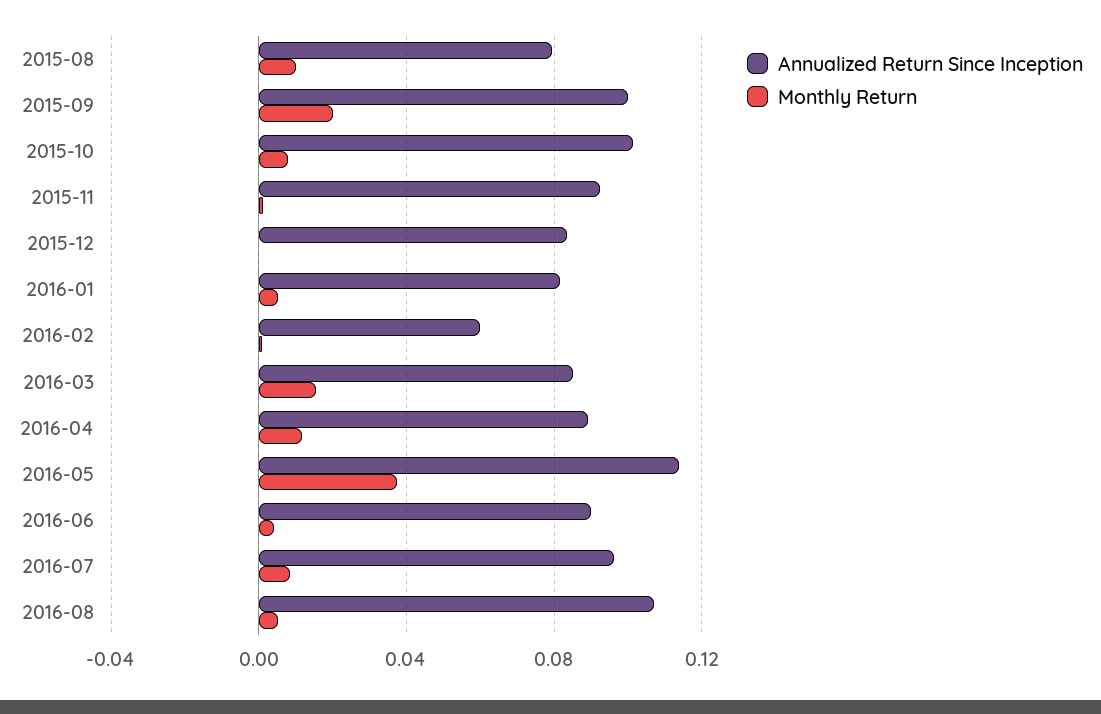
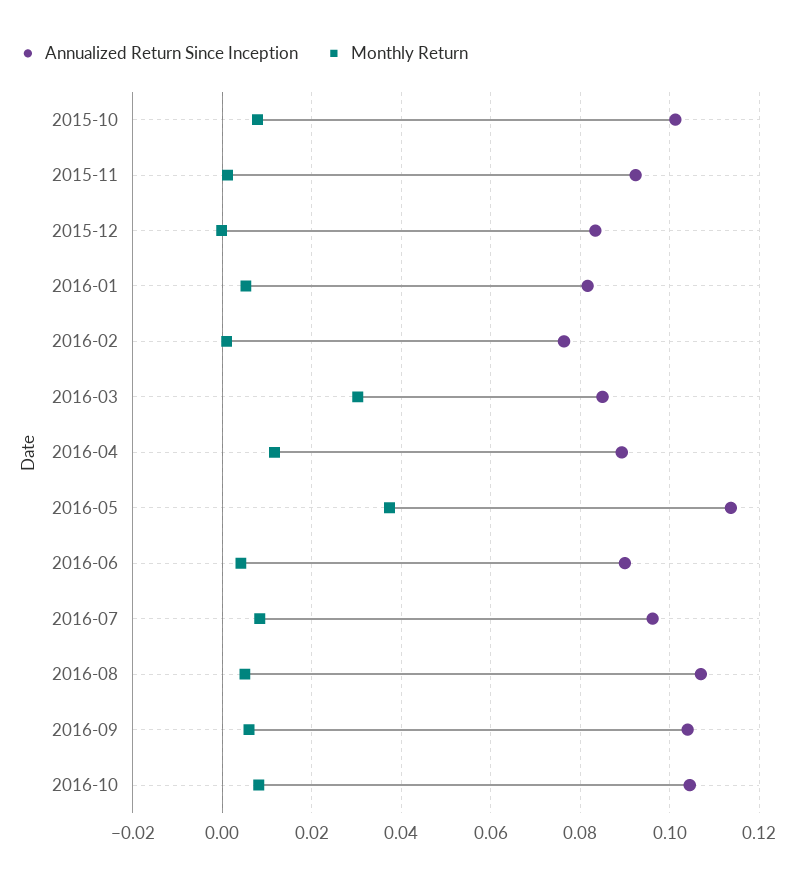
Annualized Return Since Inception, 2015-08: 0.08 -> none
Monthly Return, 2015-08: 0.01 -> none
Annualized Return Since Inception, 2015-09: 0.1 -> none
Monthly Return, 2015-09: 0.02 -> none
Annualized Return Since Inception, 2016-02: 0.06 -> 0.076
Monthly Return, 2016-03: 0.015 -> 0.03
Annualized Return Since Inception, 2016-09: none -> 0.104
Monthly Return, 2016-09: none -> 0.006
Annualized Return Since Inception, 2016-10: none -> 0.104
Monthly Return, 2016-10: none -> 0.008

